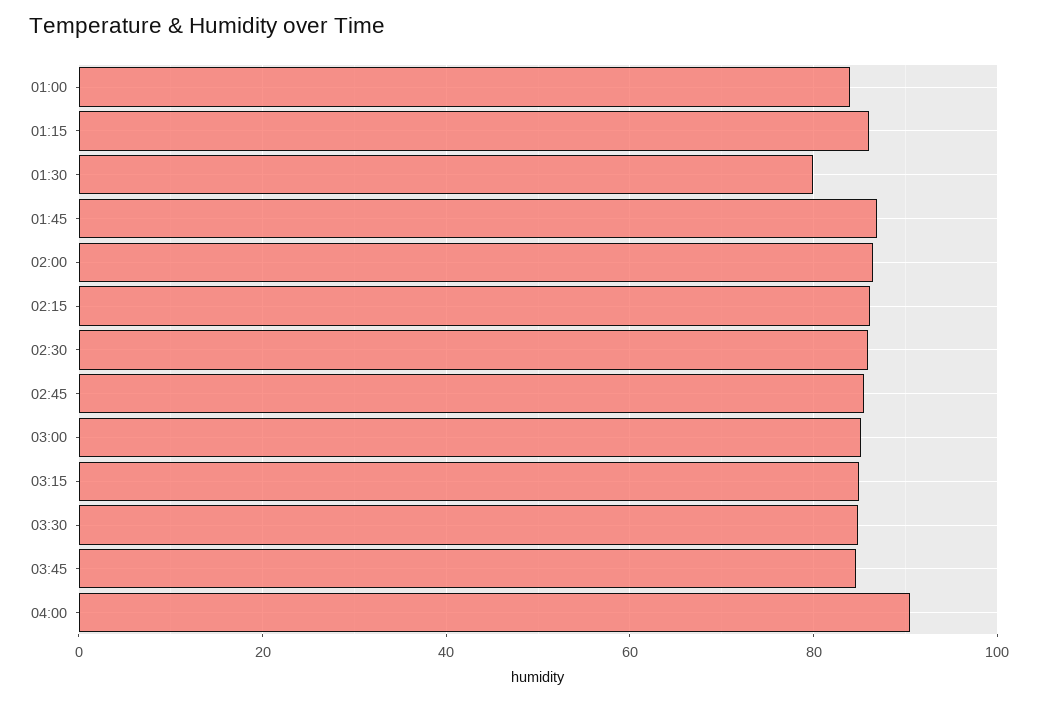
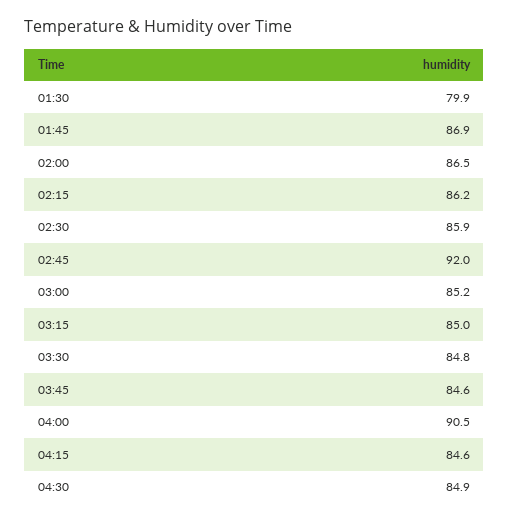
01:00: 84 -> none
01:15: 86 -> none
02:45: 86 -> 92
04:15: none -> 84.6
04:30: none -> 84.9

